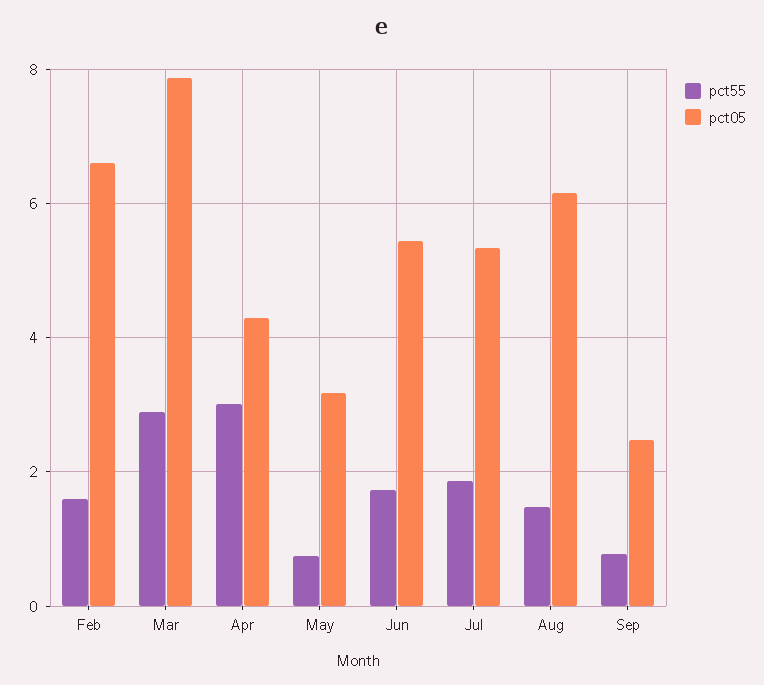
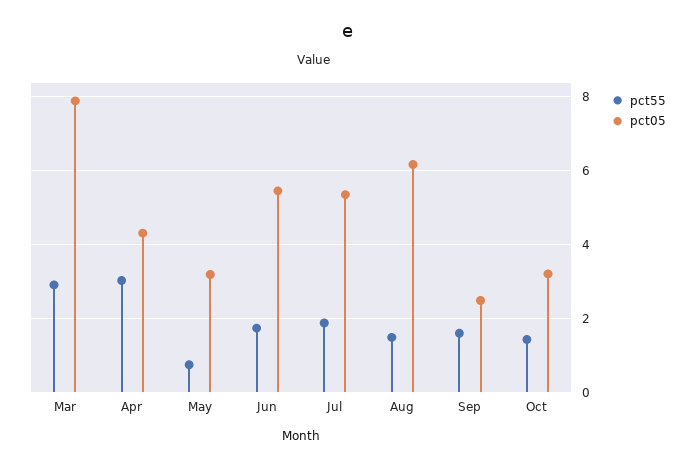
pct55, Feb: 1.6 -> none
pct05, Feb: 6.6 -> none
pct55, Sep: 0.8 -> 1.6
pct55, Oct: none -> 1.4
pct05, Oct: none -> 3.2

